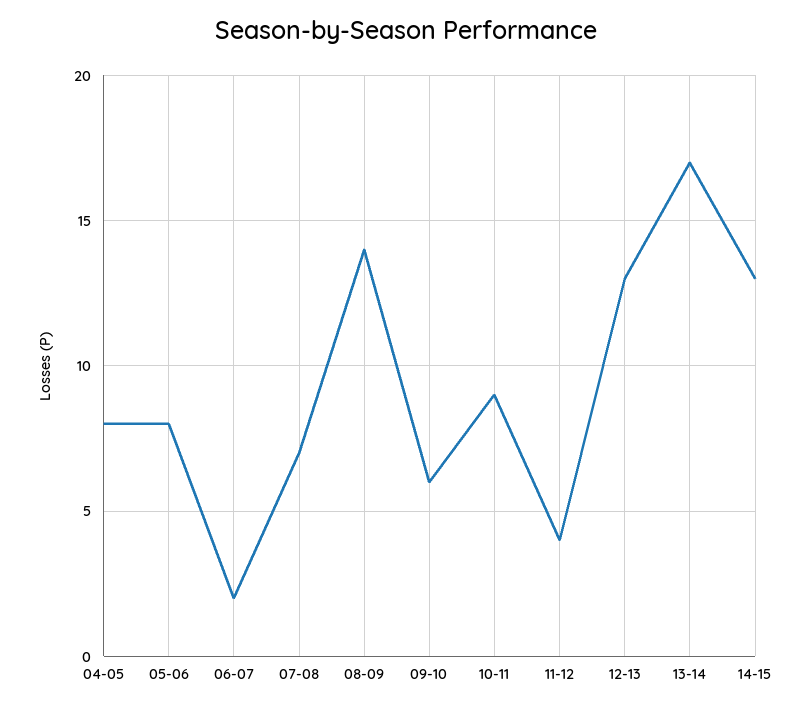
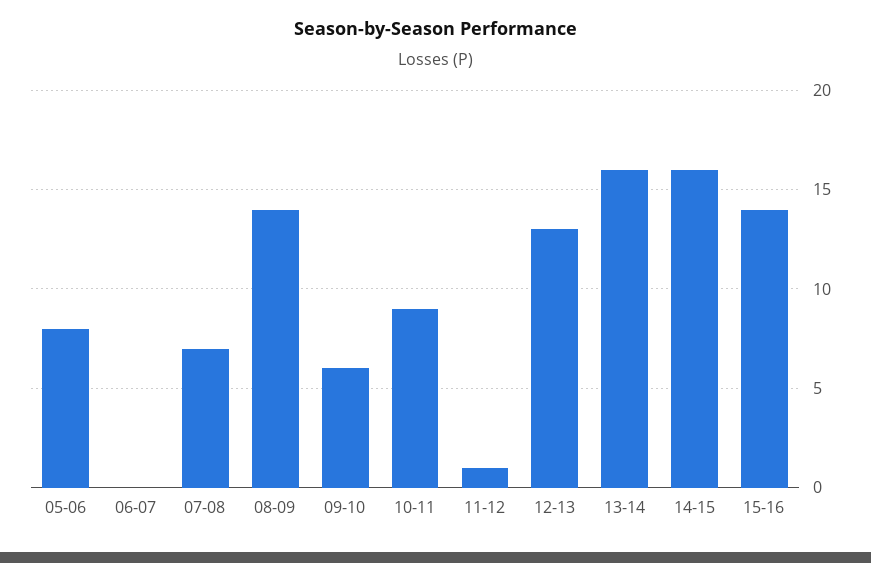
04-05: 8 -> none
06-07: 2 -> 0
11-12: 4 -> 1
13-14: 17 -> 16
14-15: 13 -> 16
15-16: none -> 14

